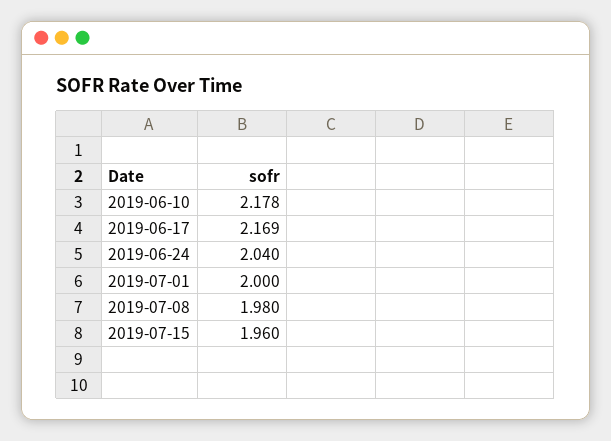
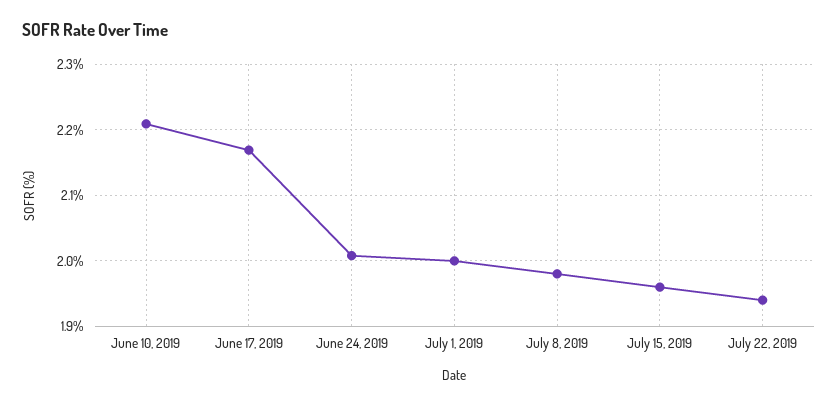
2019-06-10: 2.178 -> 2.21
2019-06-24: 2.04 -> 2.01
July 22, 2019: none -> 1.94

